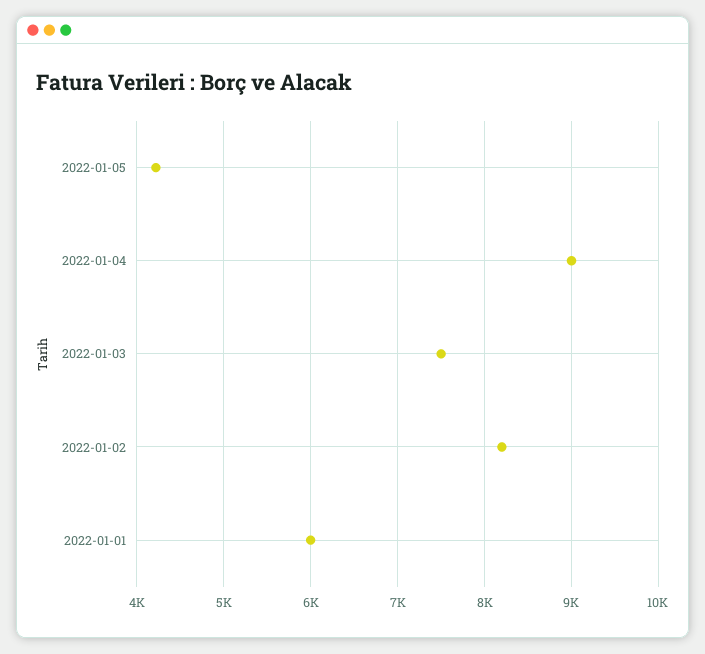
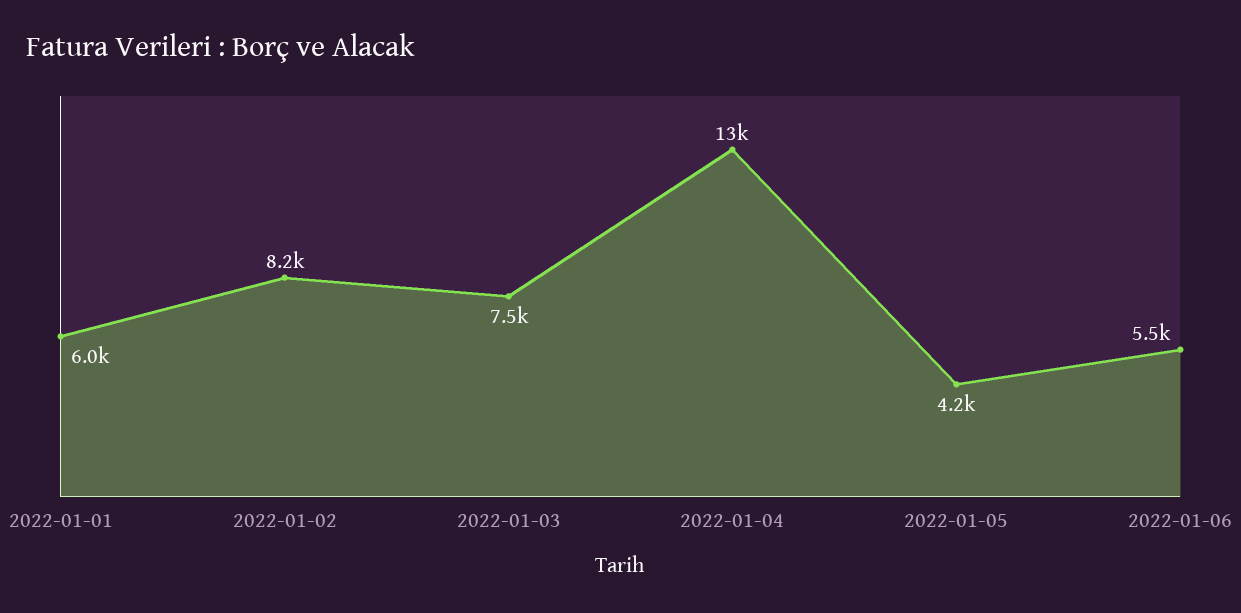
2022-01-04: 9000 -> 13000
2022-01-06: none -> 5500

